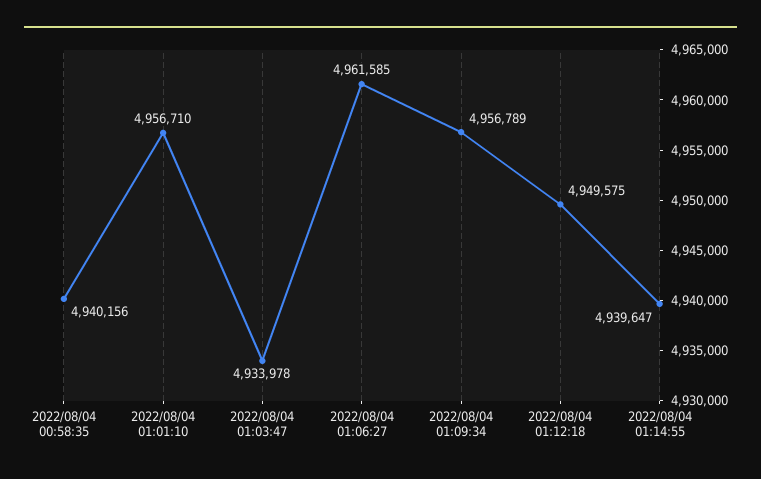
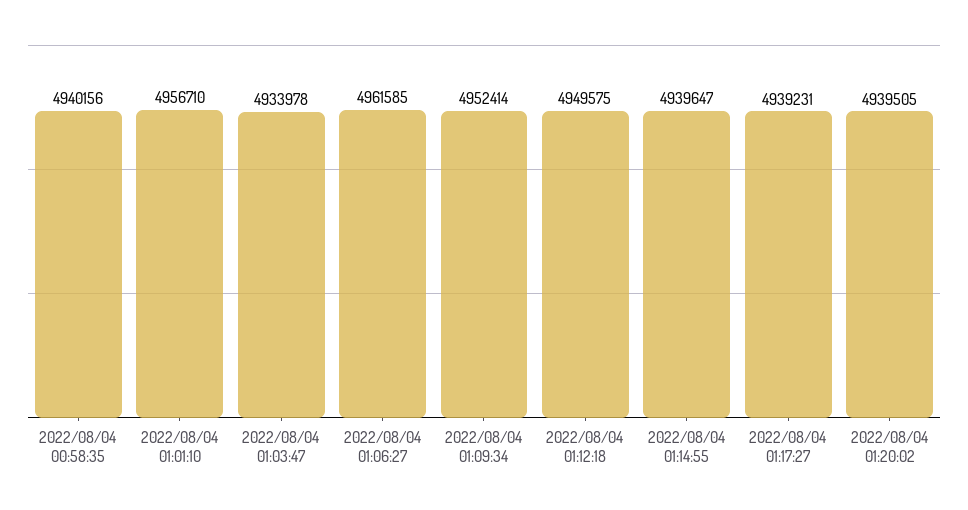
2022/08/04 01:09:34: 4956789 -> 4952414
2022/08/04 01:17:27: none -> 4939231
2022/08/04 01:20:02: none -> 4939505

